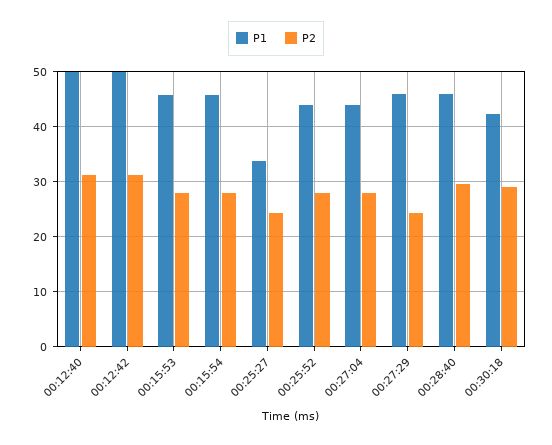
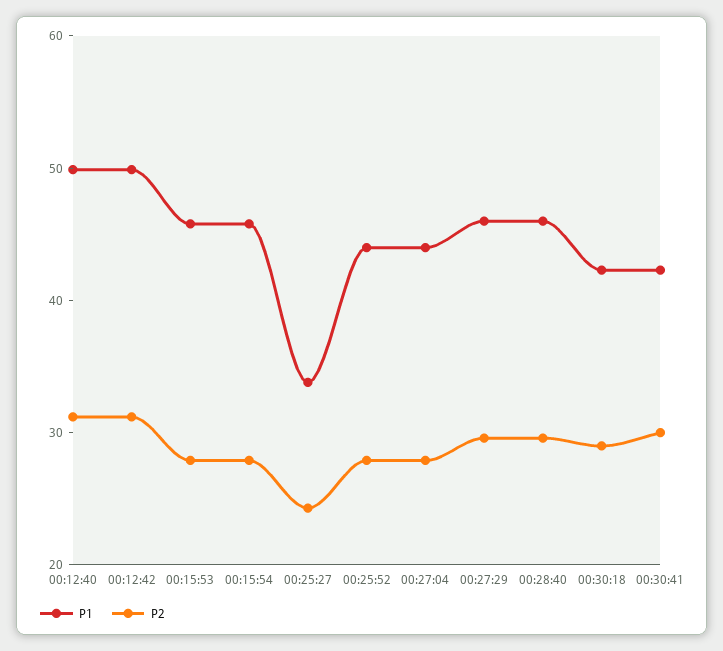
P2, 00:27:29: 24 -> 30
P1, 00:30:41: none -> 42
P2, 00:30:41: none -> 30

